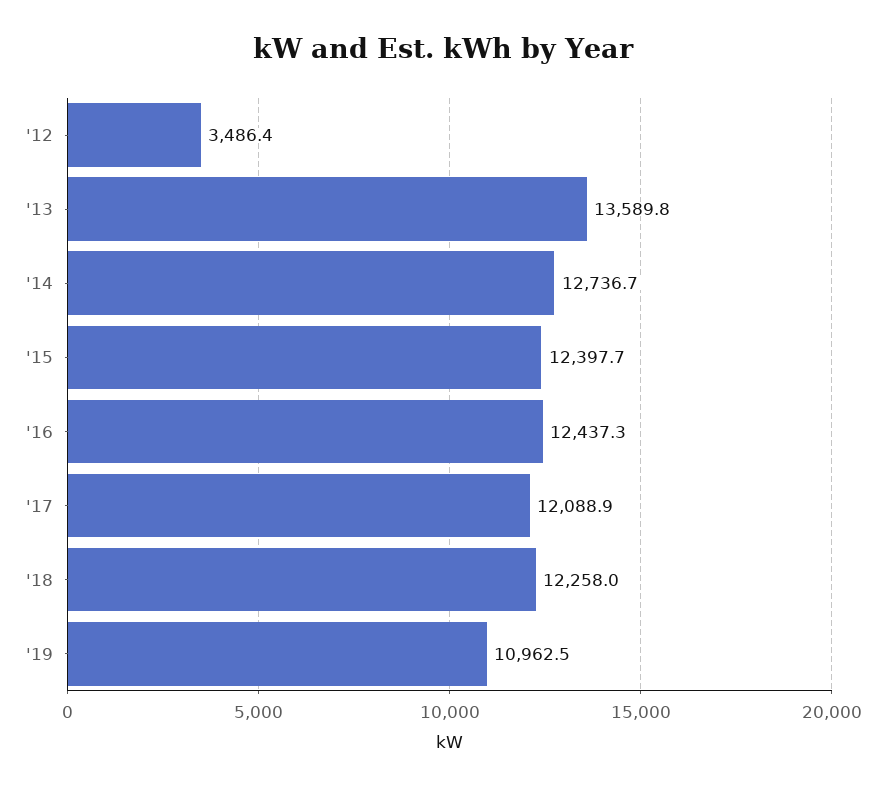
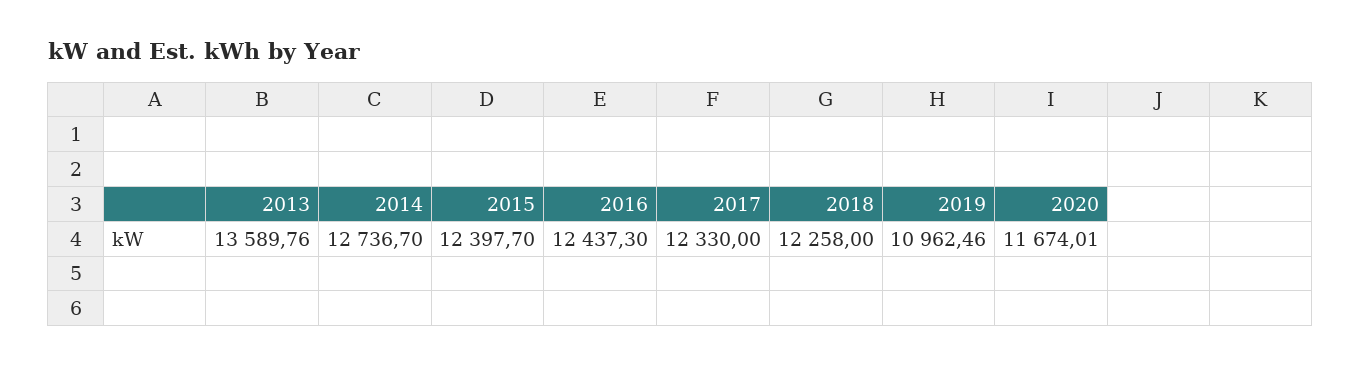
'12: 3486.4 -> none
'17: 12088.9 -> 12330
2020: none -> 11674.01

